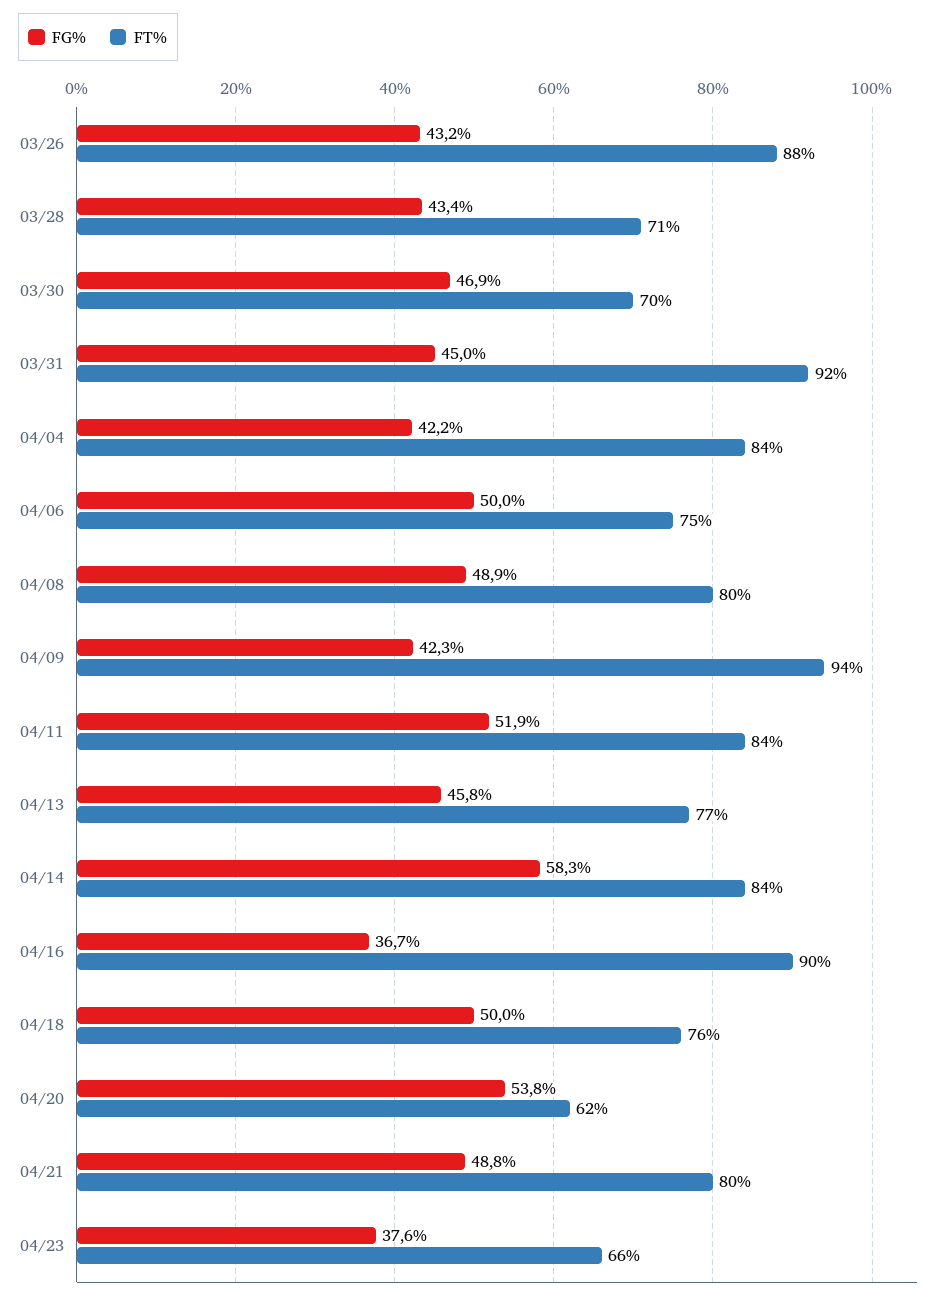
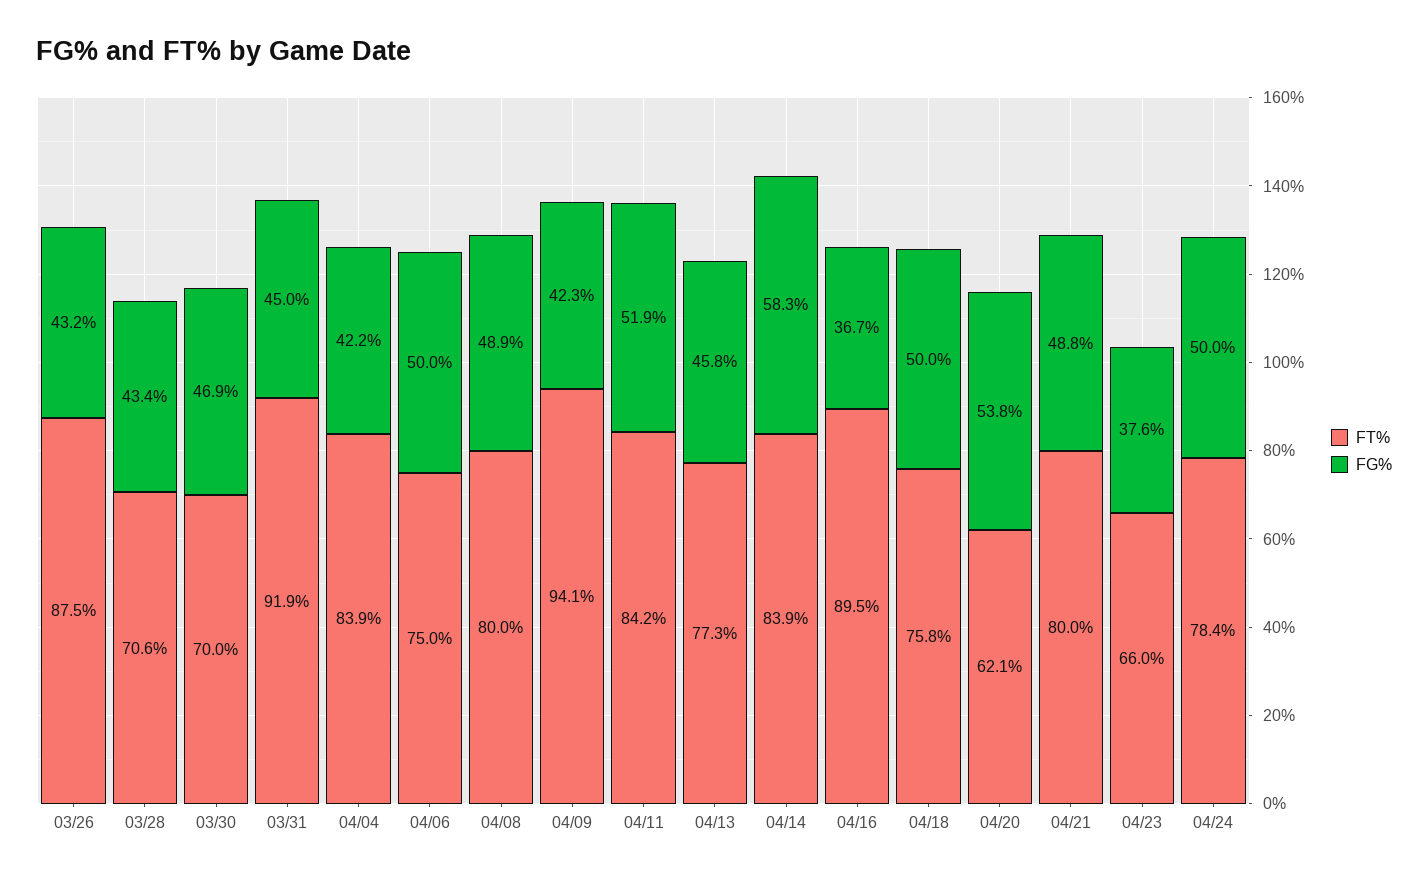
FT%, 04/24: none -> 78.4
FG%, 04/24: none -> 50

